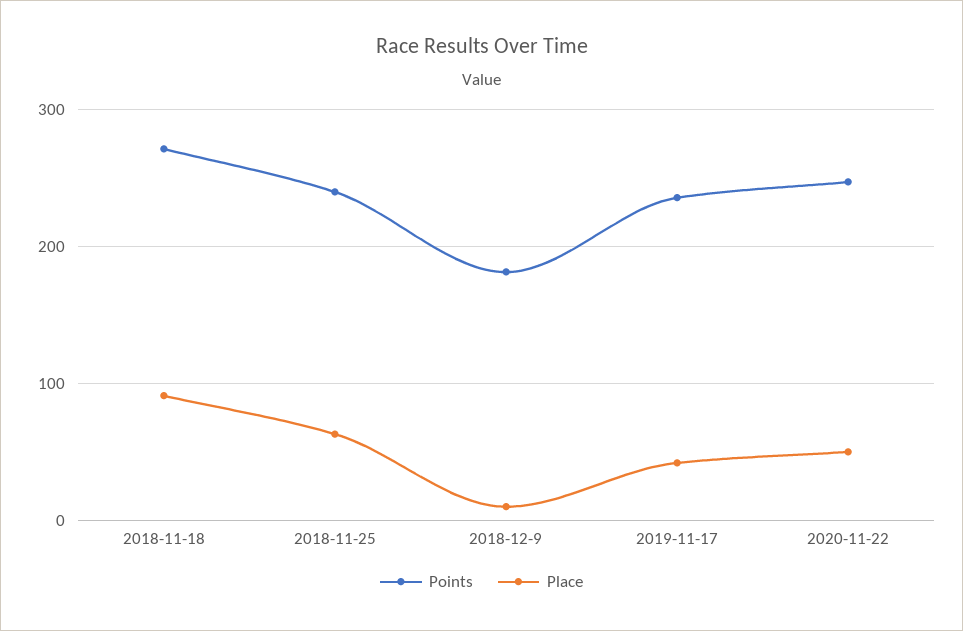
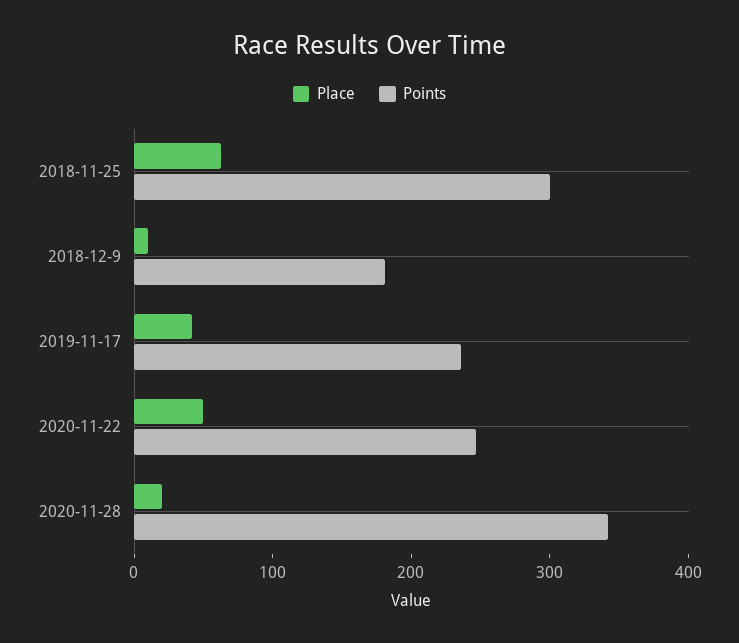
Points, 2018-11-18: 270 -> none
Place, 2018-11-18: 90 -> none
Points, 2018-11-25: 240 -> 300
Place, 2020-11-28: none -> 20
Points, 2020-11-28: none -> 340

